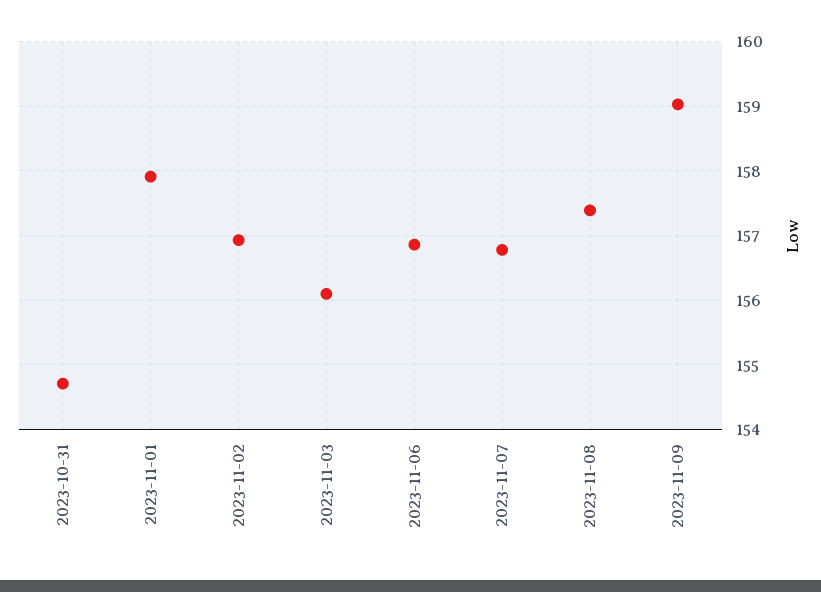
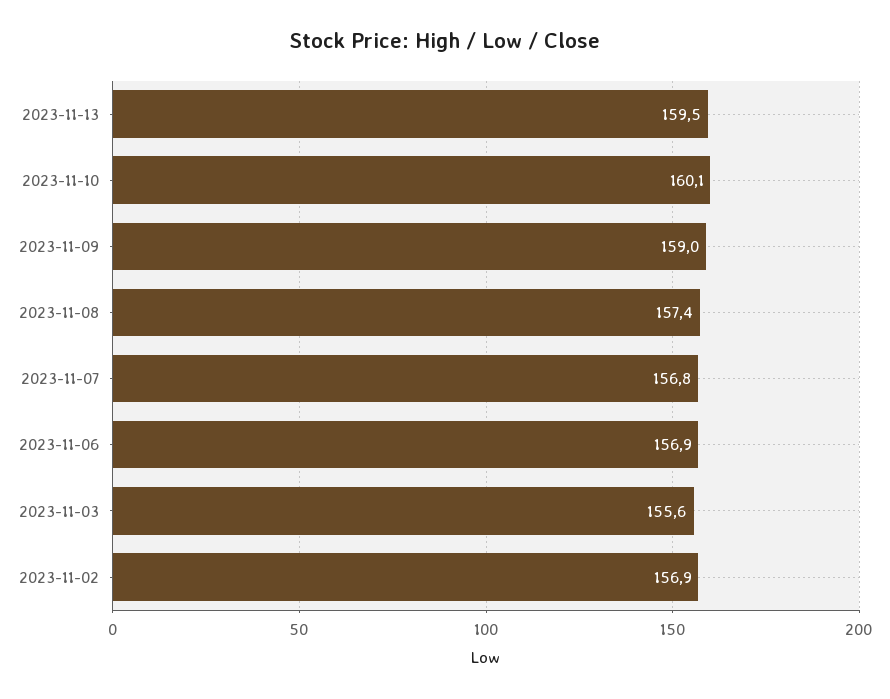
2023-10-31: 154.7 -> none
2023-11-01: 157.9 -> none
2023-11-03: 156.1 -> 155.6
2023-11-13: none -> 159.5
2023-11-10: none -> 160.1

